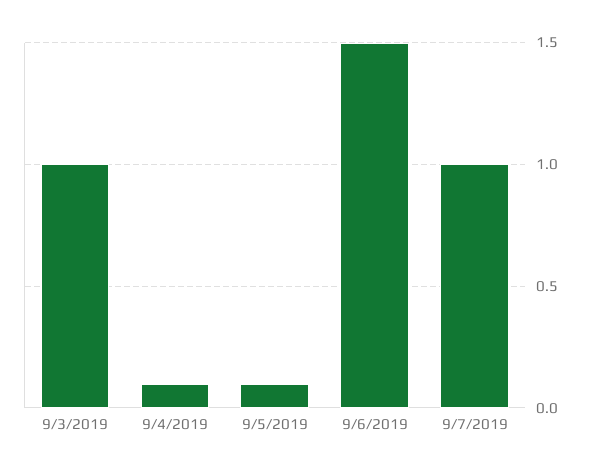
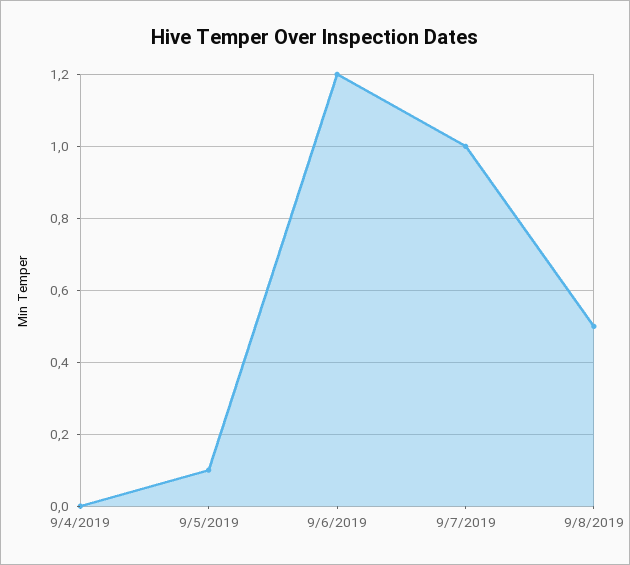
9/3/2019: 1 -> none
9/4/2019: 0.1 -> 0
9/6/2019: 1.5 -> 1.2
9/8/2019: none -> 0.5

